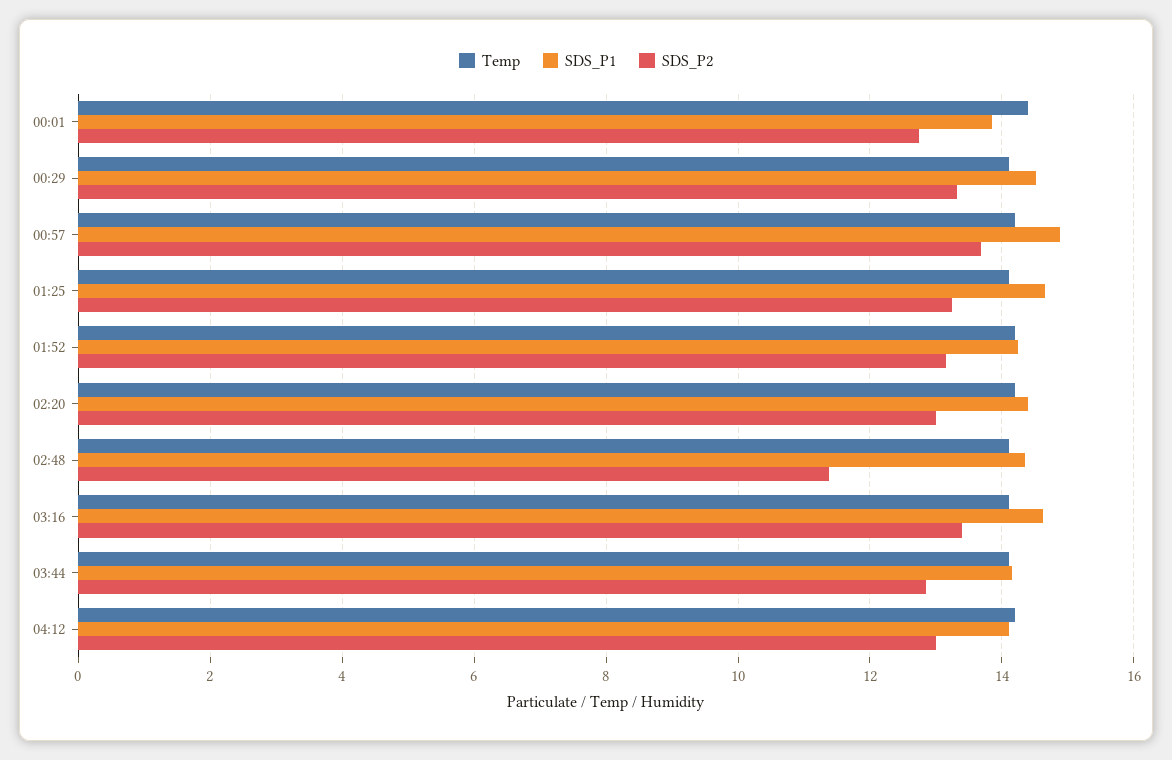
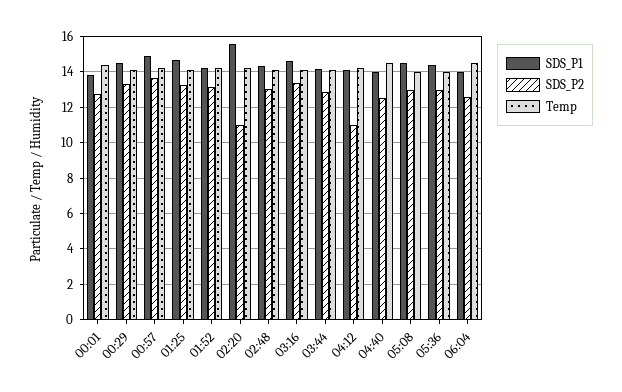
SDS_P1, 02:20: 14.4 -> 15.5
SDS_P2, 02:20: 13 -> 11
SDS_P2, 02:48: 11.4 -> 13
SDS_P2, 04:12: 13 -> 11
SDS_P1, 04:40: none -> 14
SDS_P2, 04:40: none -> 12.5
Temp, 04:40: none -> 14.5
SDS_P1, 05:08: none -> 14.5
SDS_P2, 05:08: none -> 13
Temp, 05:08: none -> 14
SDS_P1, 05:36: none -> 14.5
SDS_P2, 05:36: none -> 13
Temp, 05:36: none -> 14
SDS_P1, 06:04: none -> 14
SDS_P2, 06:04: none -> 12.5
Temp, 06:04: none -> 14.5

